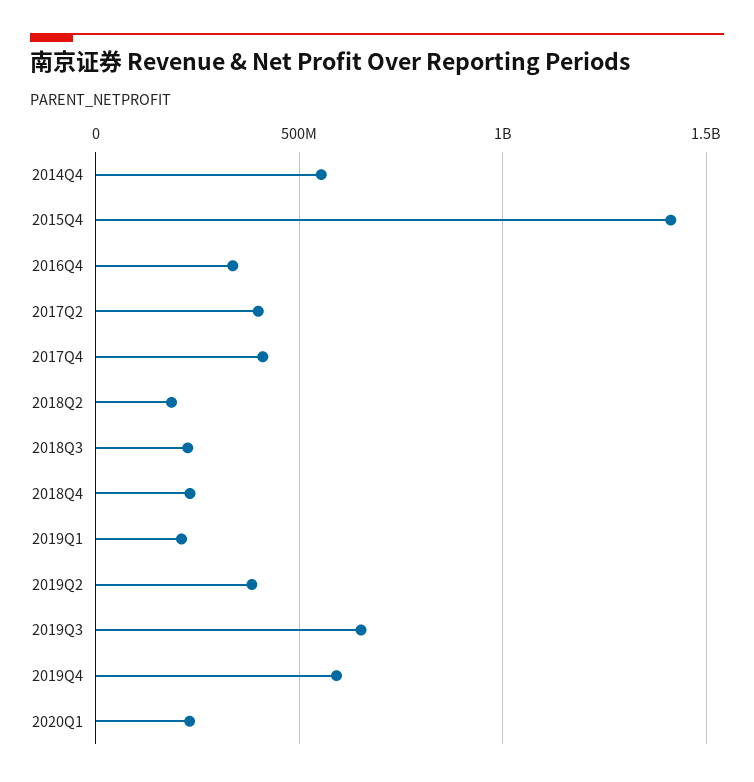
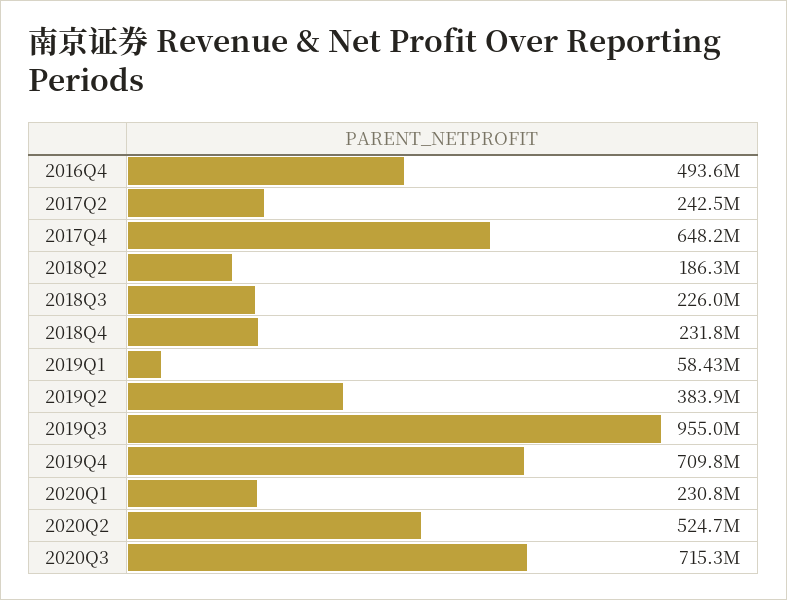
2014Q4: 550000000 -> none
2015Q4: 1400000000 -> none
2016Q4: 350000000 -> 493600000
2017Q2: 400000000 -> 242500000
2017Q4: 400000000 -> 648200000
2019Q1: 200000000 -> 58430000
2019Q3: 650000000 -> 955000000
2019Q4: 600000000 -> 709800000
2020Q2: none -> 524700000
2020Q3: none -> 715300000

